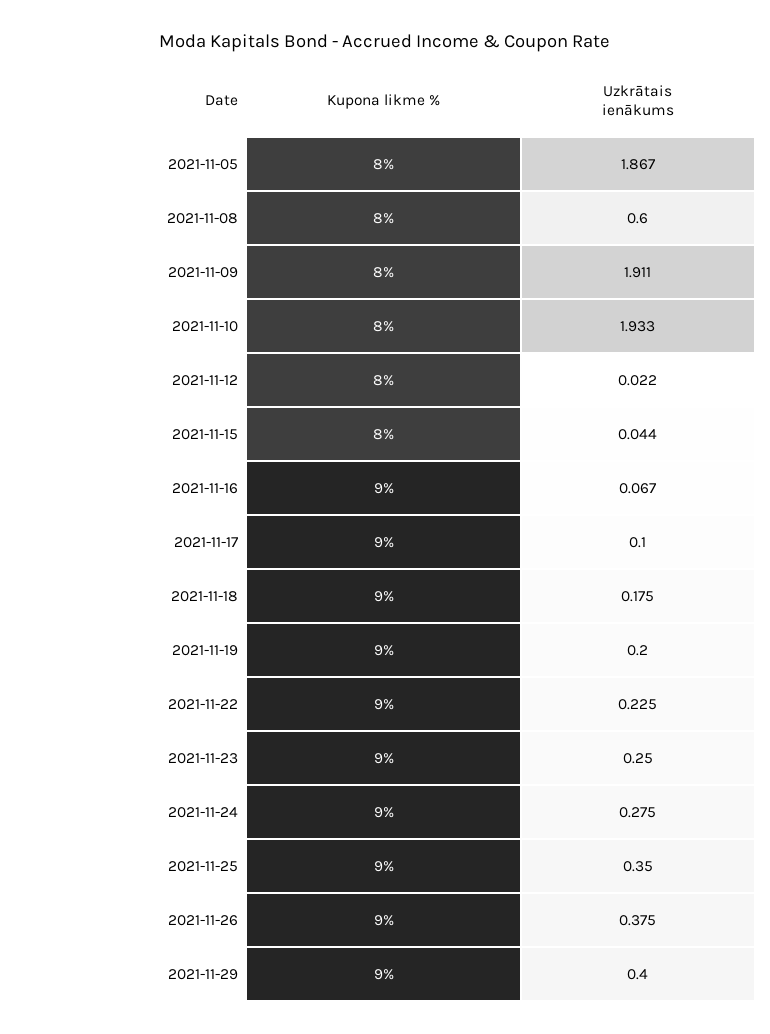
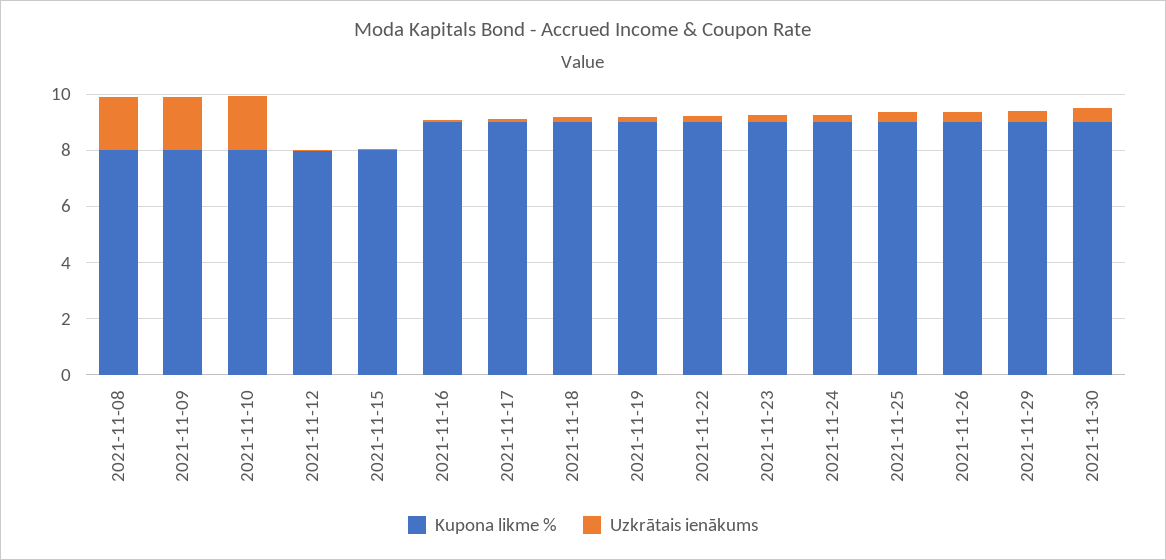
Kupona likme %, 2021-11-05: 8 -> none
Uzkrātais ienākums, 2021-11-05: 1.867 -> none
Uzkrātais ienākums, 2021-11-08: 0.6 -> 2
Kupona likme %, 2021-11-30: none -> 9
Uzkrātais ienākums, 2021-11-30: none -> 0.5

